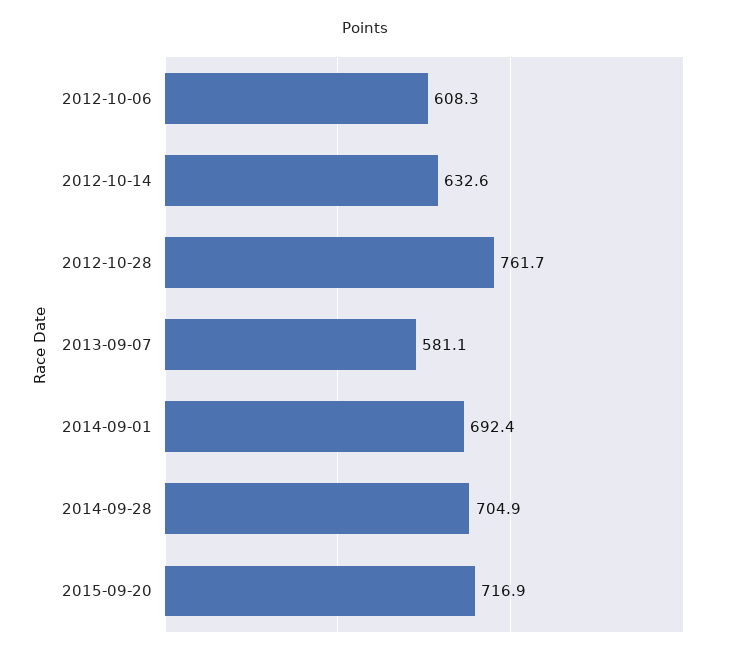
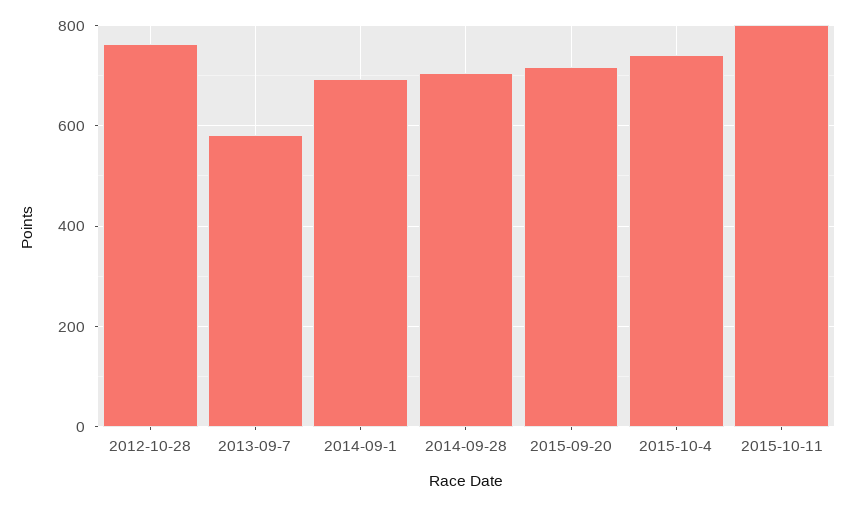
2012-10-06: 608.3 -> none
2012-10-14: 632.6 -> none
2015-10-4: none -> 740
2015-10-11: none -> 800

